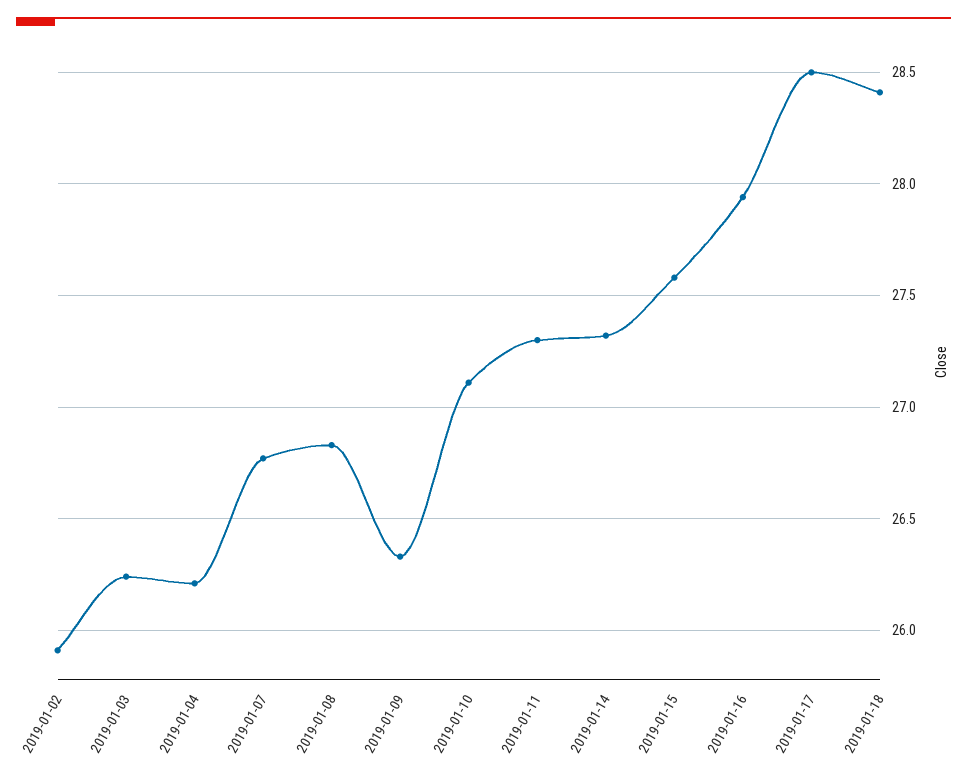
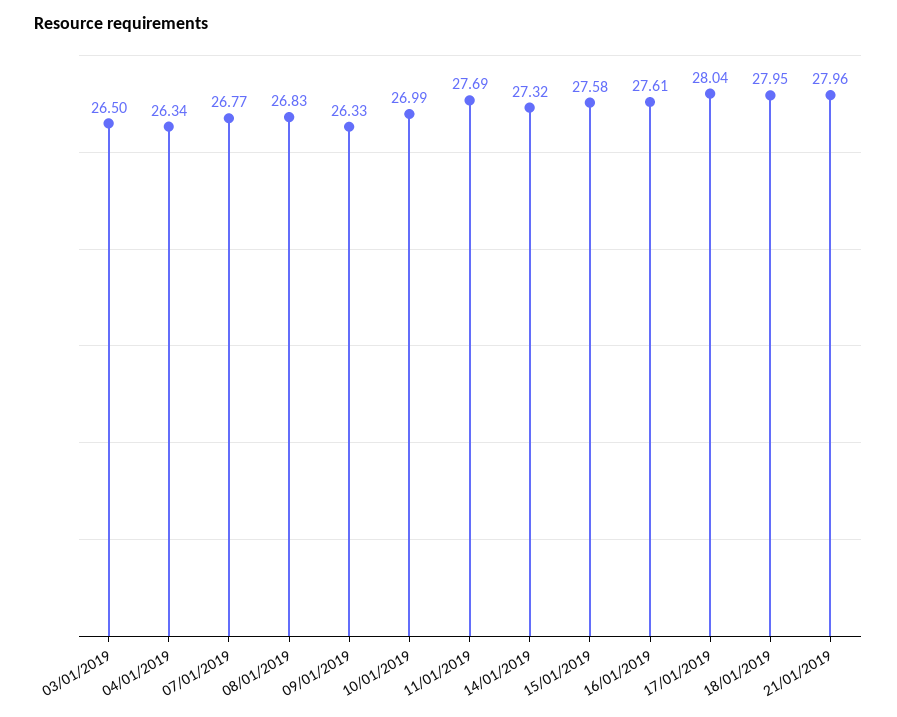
2019-01-02: 25.9 -> none
2019-01-03: 26.25 -> 26.5
2019-01-04: 26.2 -> 26.34
2019-01-10: 27.1 -> 26.99
2019-01-11: 27.3 -> 27.69
2019-01-16: 27.95 -> 27.61
2019-01-17: 28.5 -> 28.04
2019-01-18: 28.4 -> 27.95
21/01/2019: none -> 27.96

